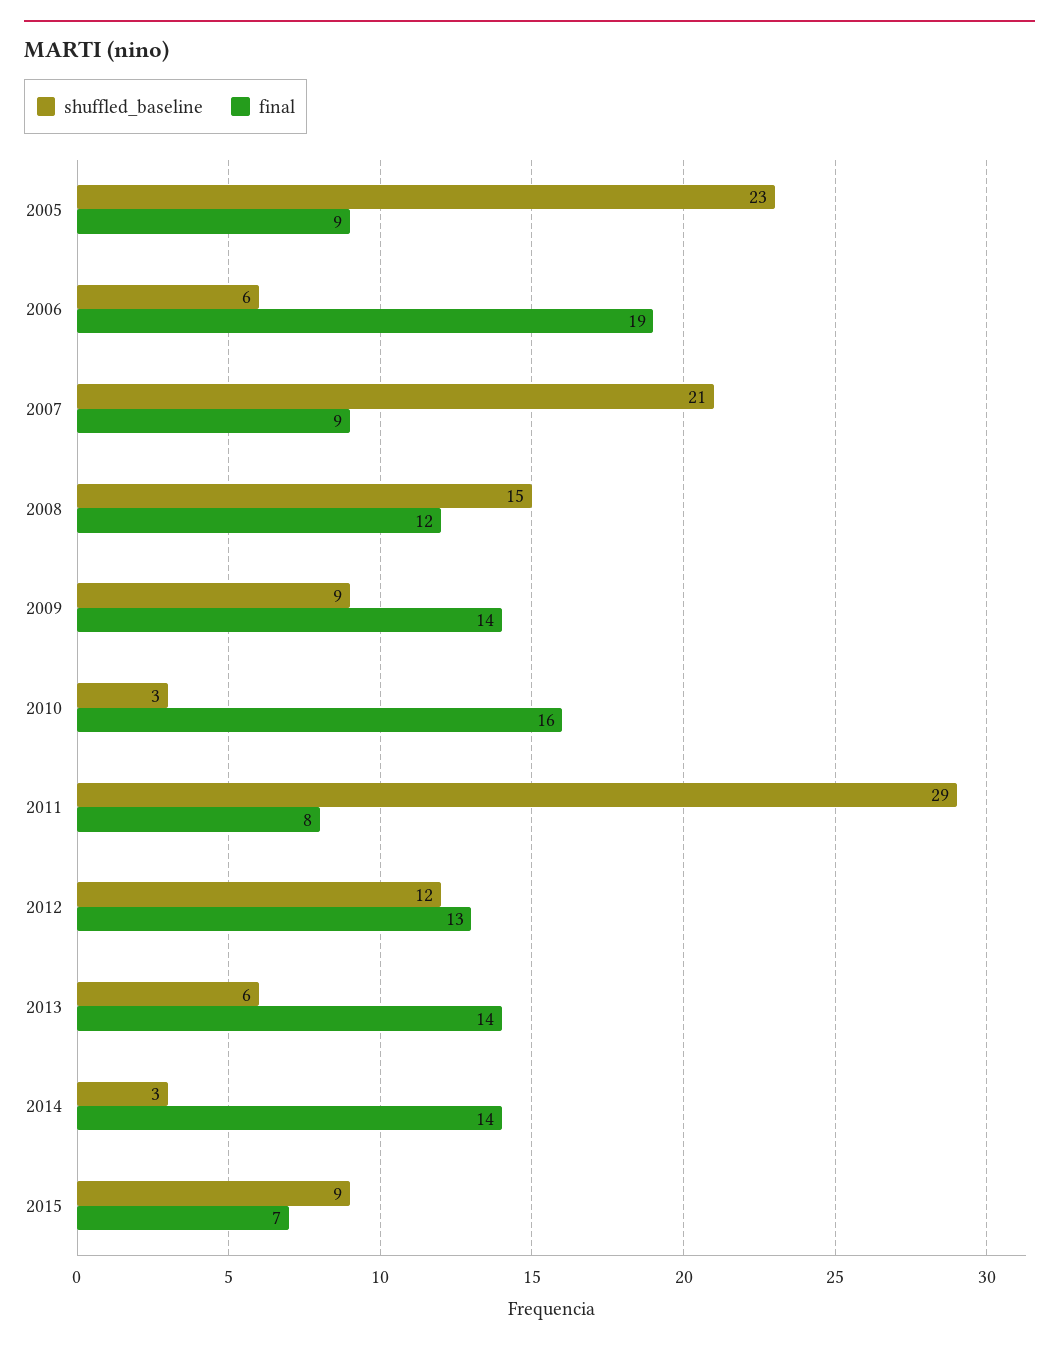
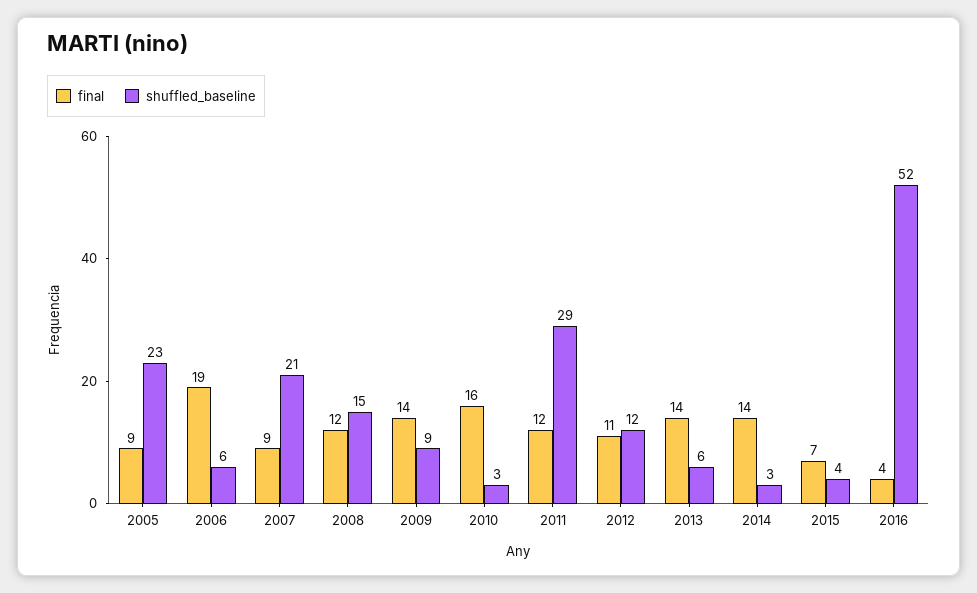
final, 2011: 8 -> 12
final, 2012: 13 -> 11
shuffled_baseline, 2015: 9 -> 4
final, 2016: none -> 4
shuffled_baseline, 2016: none -> 52

